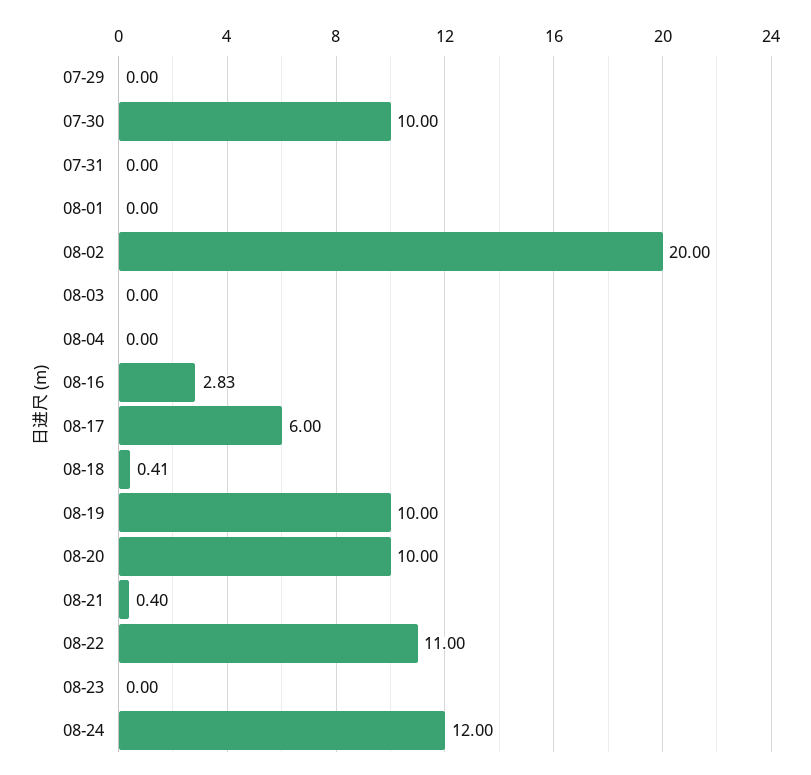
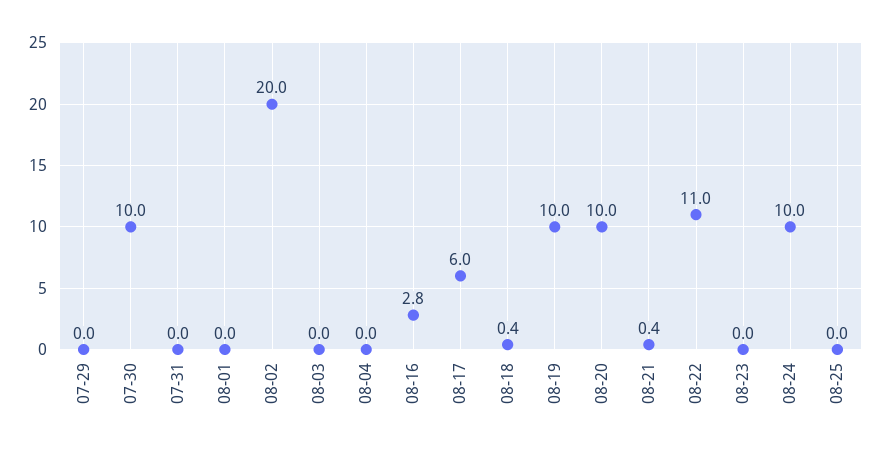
08-24: 12 -> 10
08-25: none -> 0

